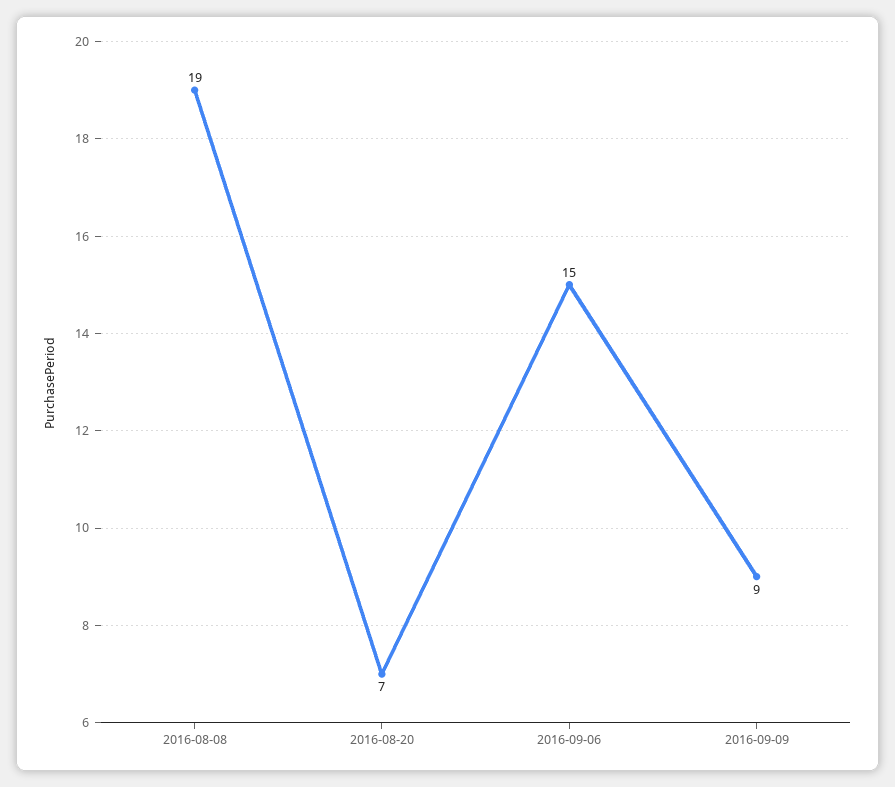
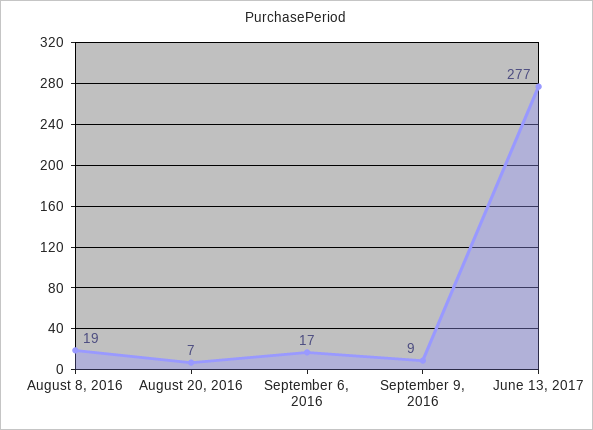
2016-09-06: 15 -> 17
June 13, 2017: none -> 277

